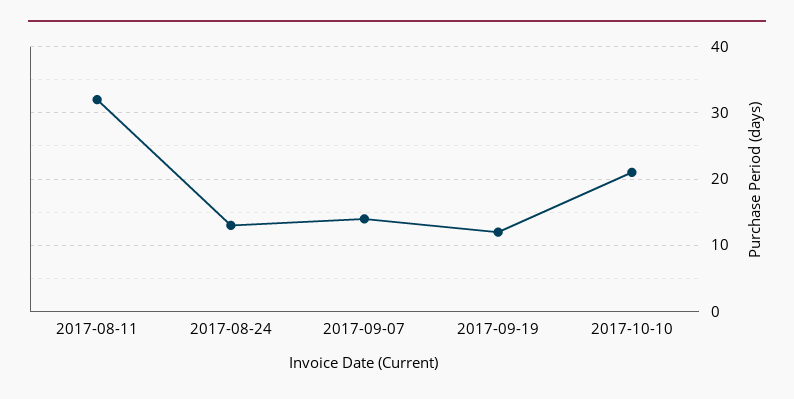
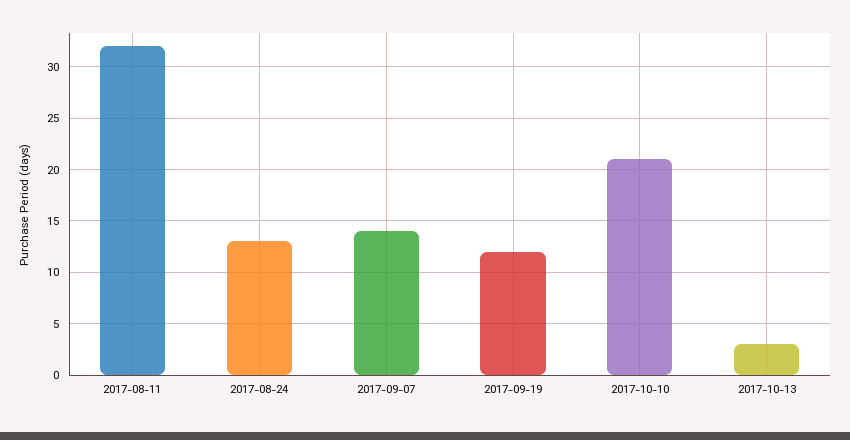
2017-10-13: none -> 3

